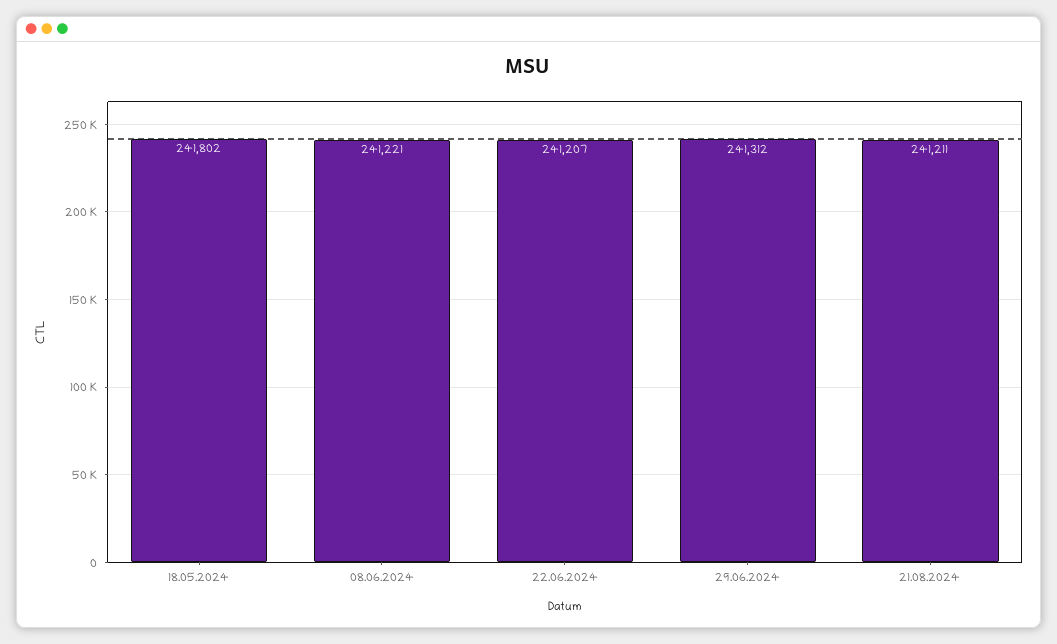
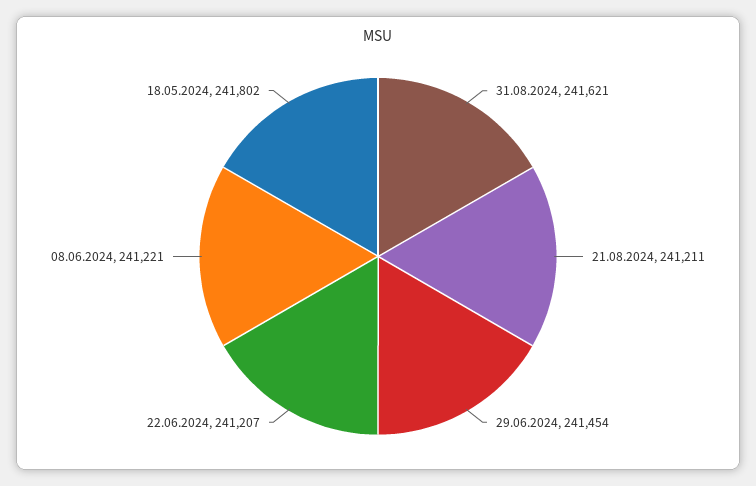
29.06.2024: 241312 -> 241454
31.08.2024: none -> 241621

